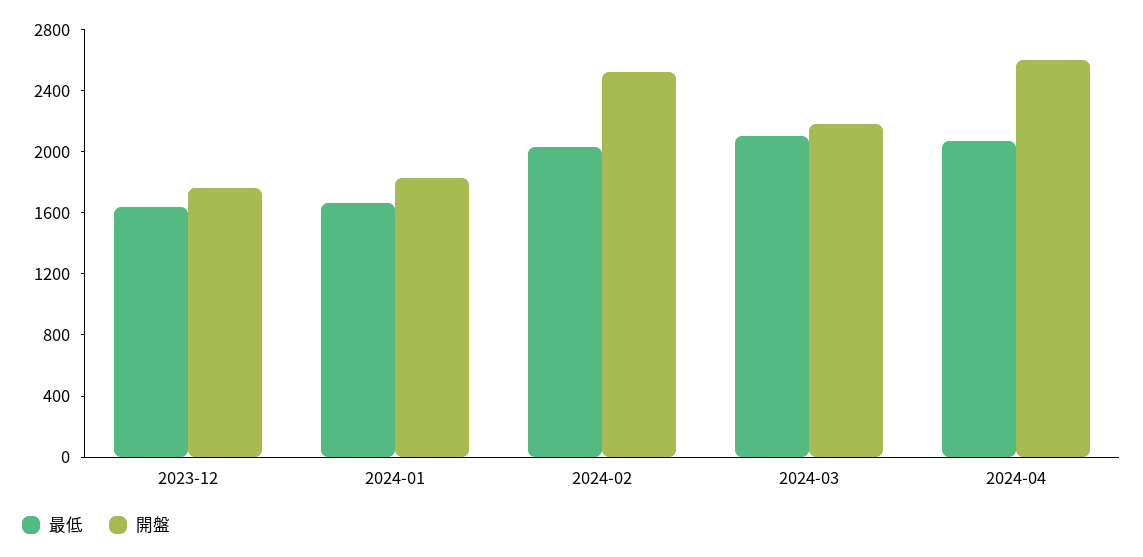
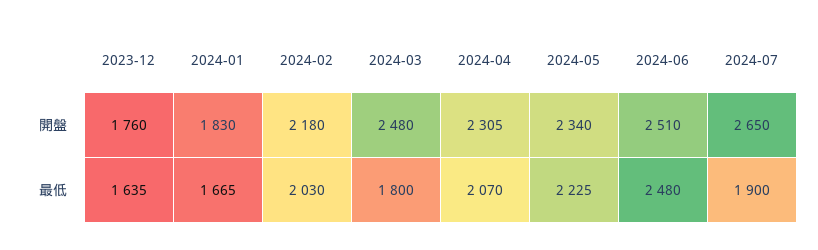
開盤, 2024-02: 2500 -> 2180
最低, 2024-03: 2100 -> 1800
開盤, 2024-03: 2200 -> 2480
開盤, 2024-04: 2600 -> 2305
開盤, 2024-05: none -> 2340
開盤, 2024-06: none -> 2510
開盤, 2024-07: none -> 2650
最低, 2024-05: none -> 2225
最低, 2024-06: none -> 2480
最低, 2024-07: none -> 1900

